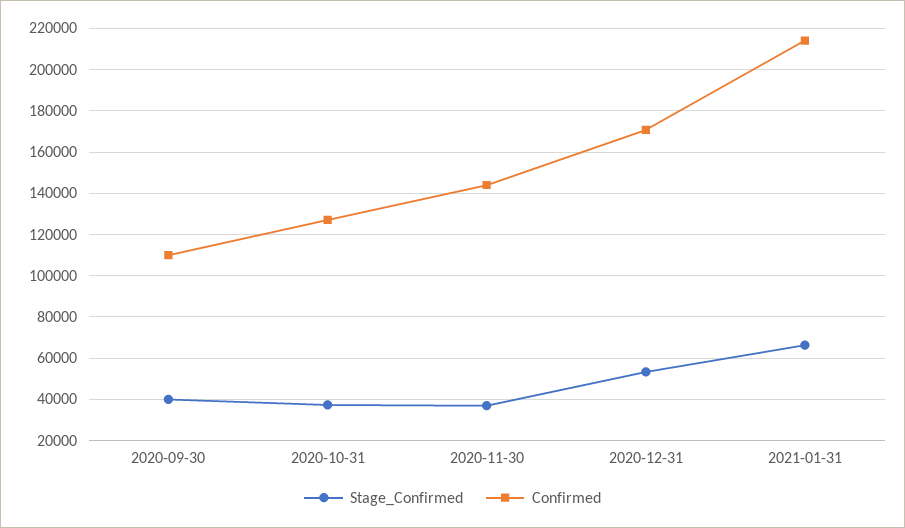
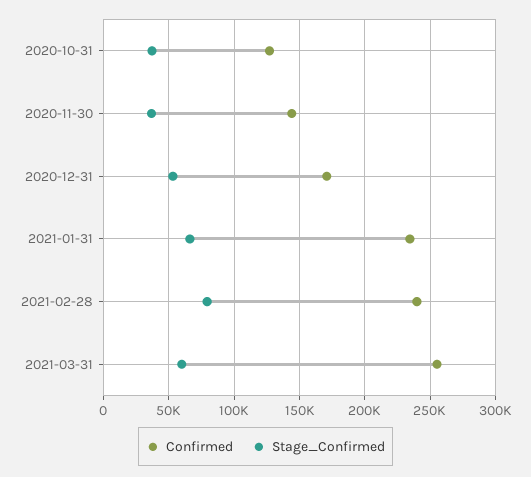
Stage_Confirmed, 2020-09-30: 40000 -> none
Confirmed, 2020-09-30: 110000 -> none
Confirmed, 2021-01-31: 215000 -> 235000
Confirmed, 2021-02-28: none -> 240000
Stage_Confirmed, 2021-02-28: none -> 80000
Confirmed, 2021-03-31: none -> 255000
Stage_Confirmed, 2021-03-31: none -> 60000

